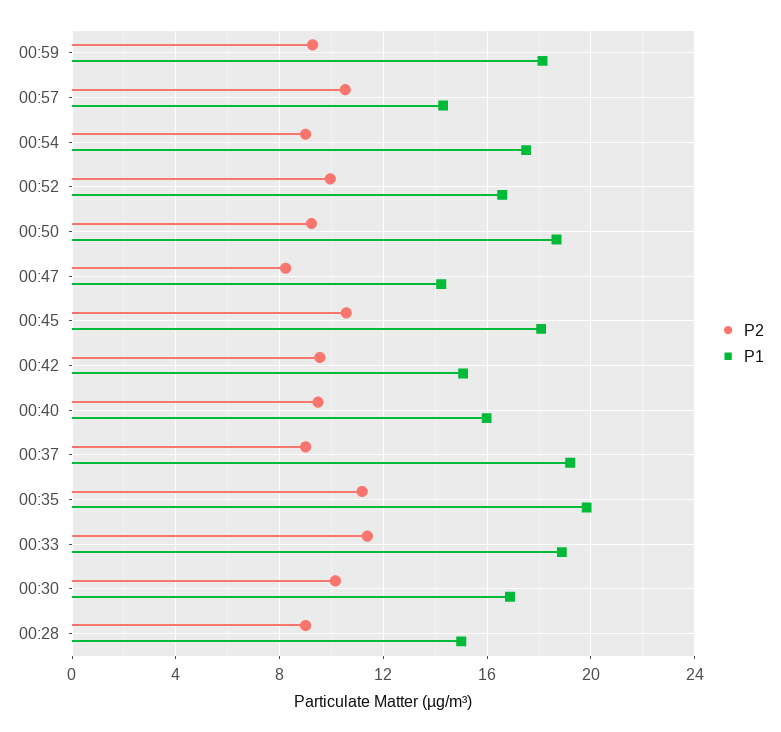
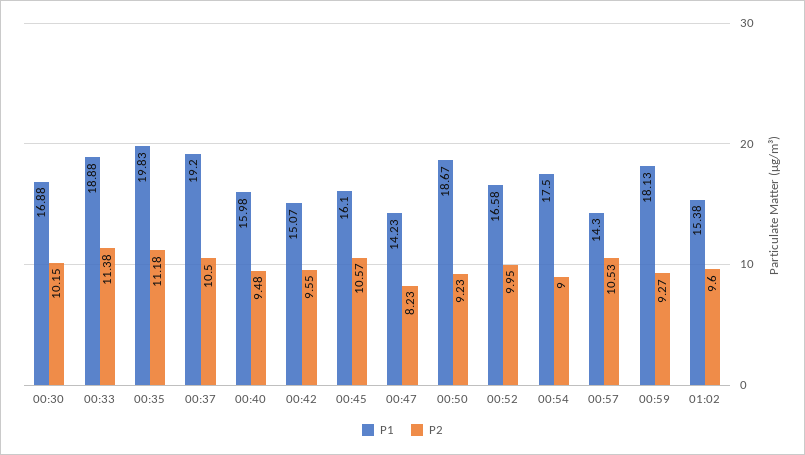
P1, 00:45: 18 -> 16.1
P2, 00:37: 9 -> 10.5
P2, 00:28: 9 -> none
P1, 00:28: 15 -> none
P1, 01:02: none -> 15.38
P2, 01:02: none -> 9.6

